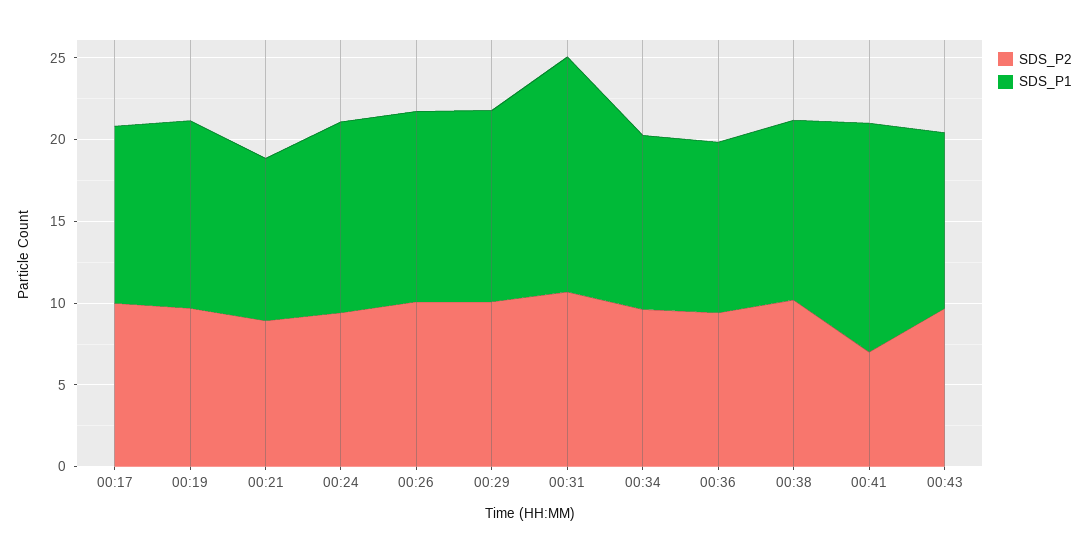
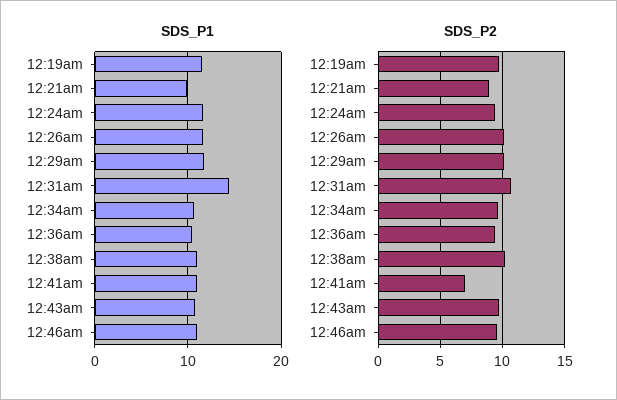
SDS_P2, 00:17: 10 -> none
SDS_P1, 00:17: 11 -> none
SDS_P1, 00:41: 14 -> 11
SDS_P1, 12:46am: none -> 11
SDS_P2, 12:46am: none -> 9.5

